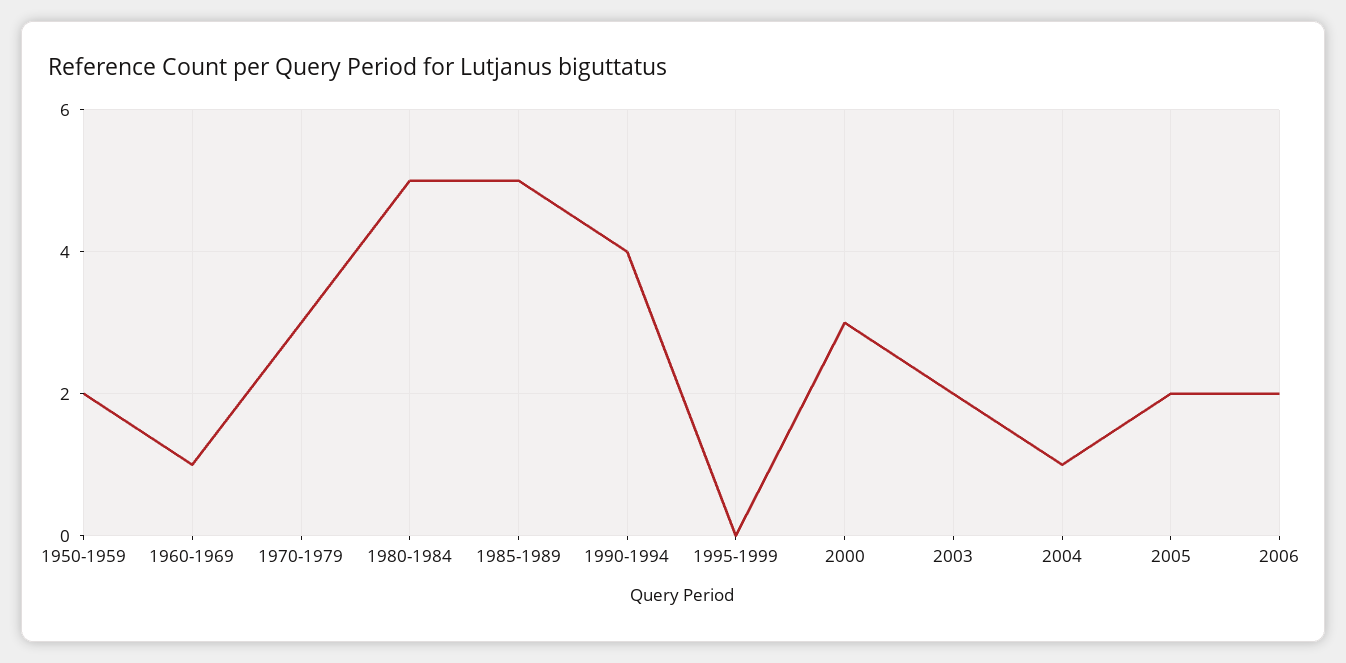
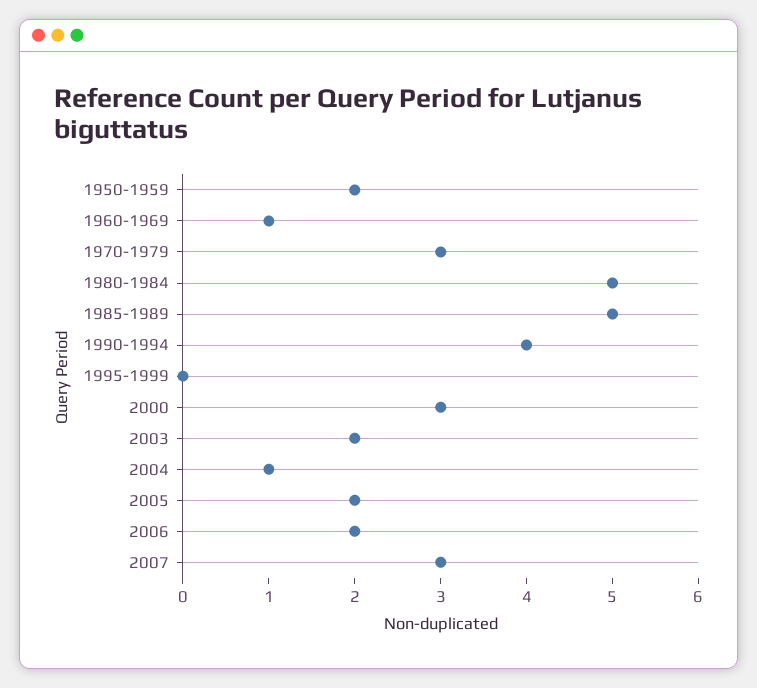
2007: none -> 3

